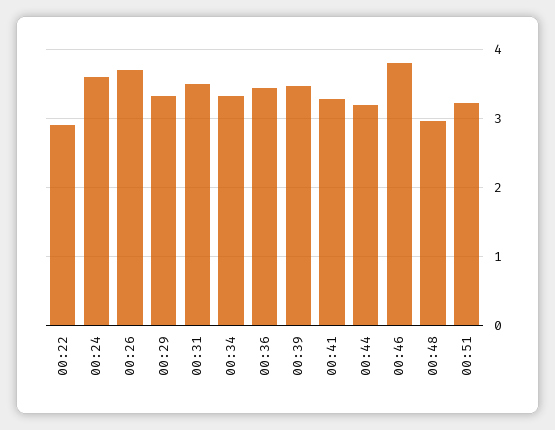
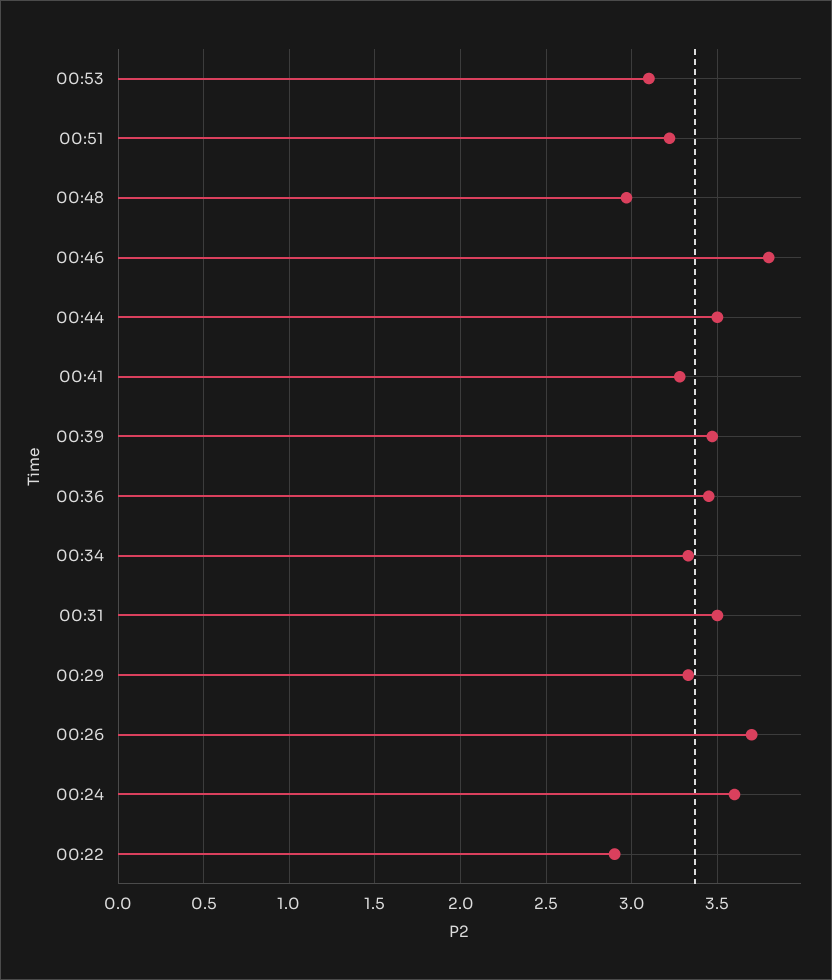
00:44: 3.2 -> 3.5
00:53: none -> 3.1

